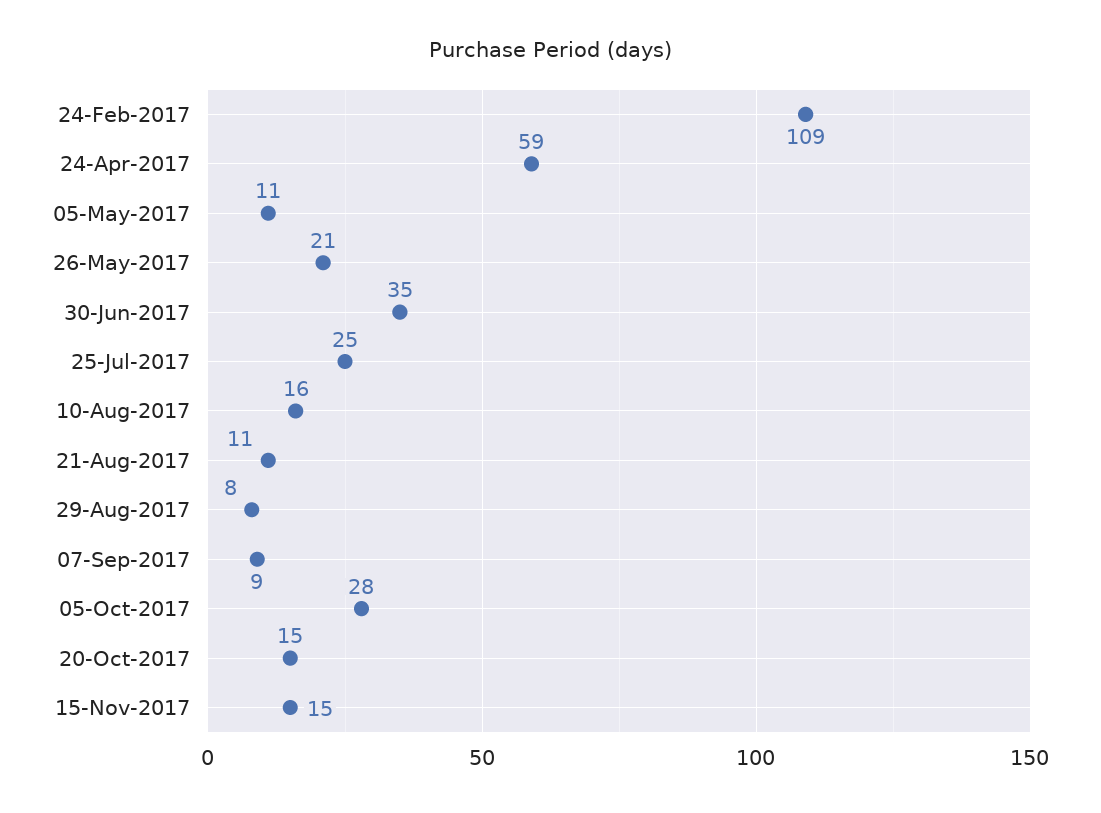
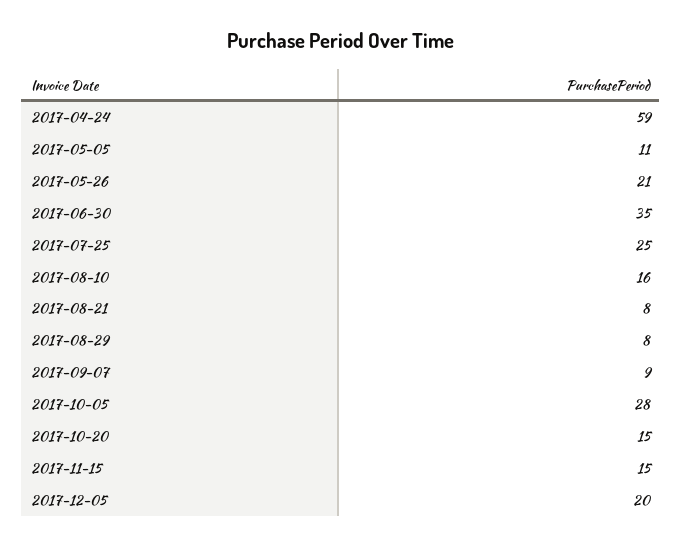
24-Feb-2017: 109 -> none
21-Aug-2017: 11 -> 8
2017-12-05: none -> 20

